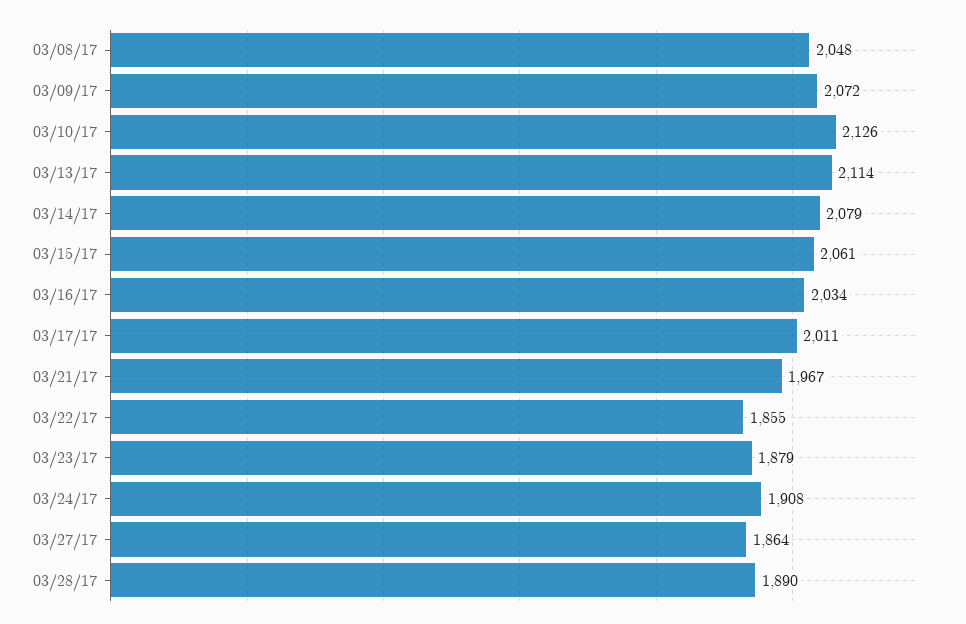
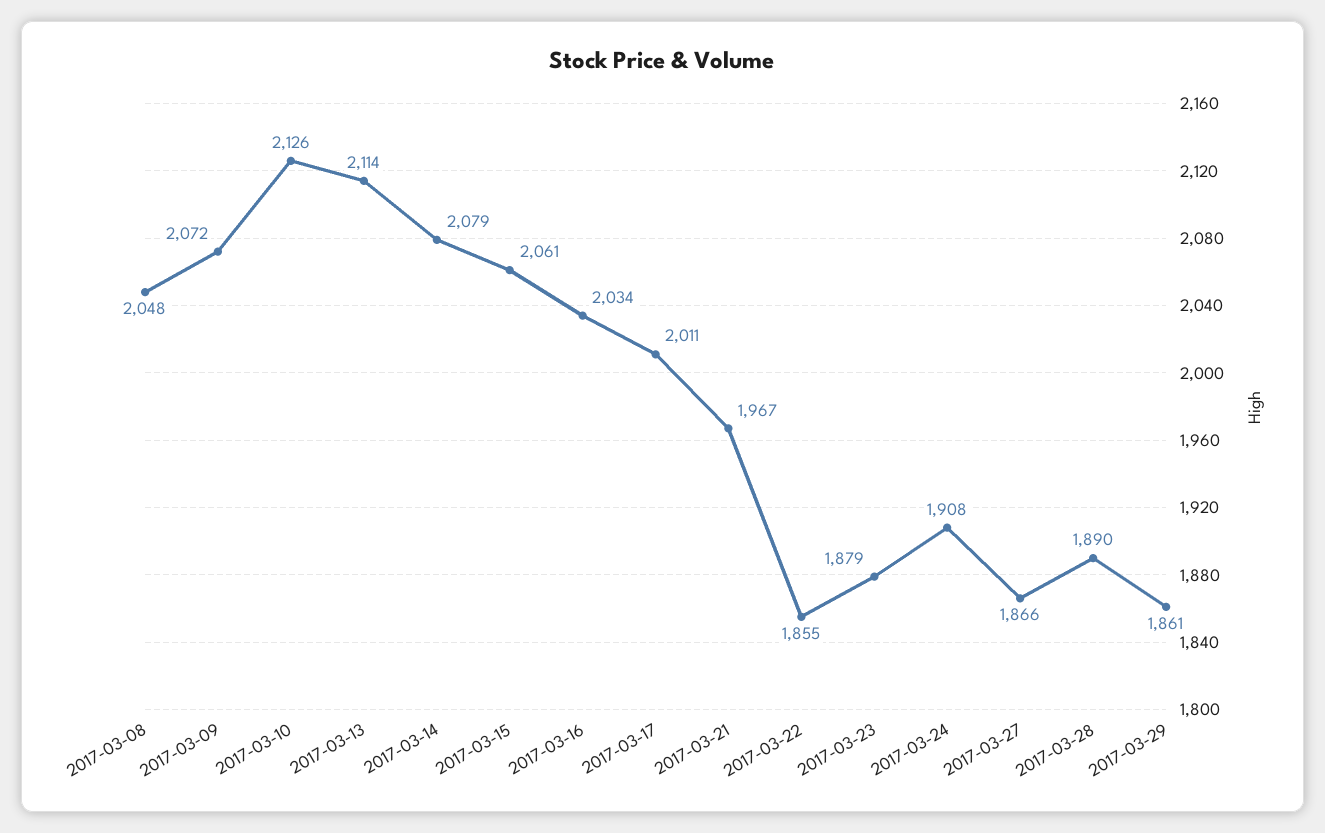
03/27/17: 1864 -> 1866
2017-03-29: none -> 1861

